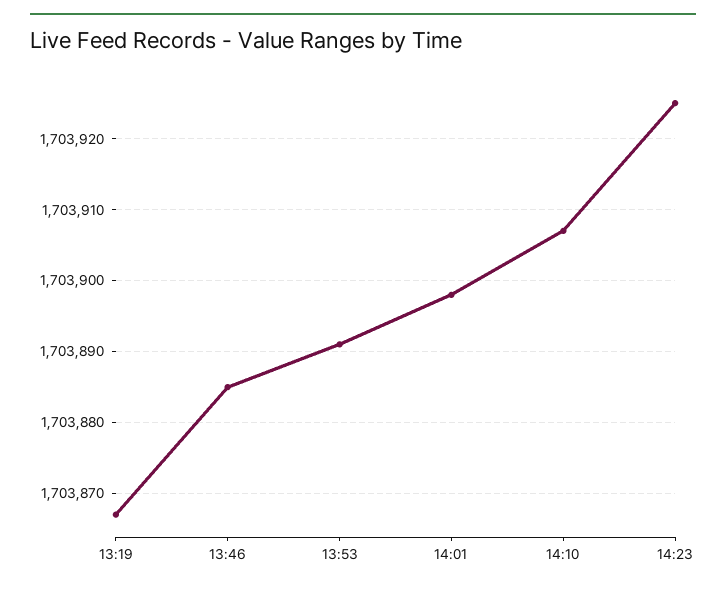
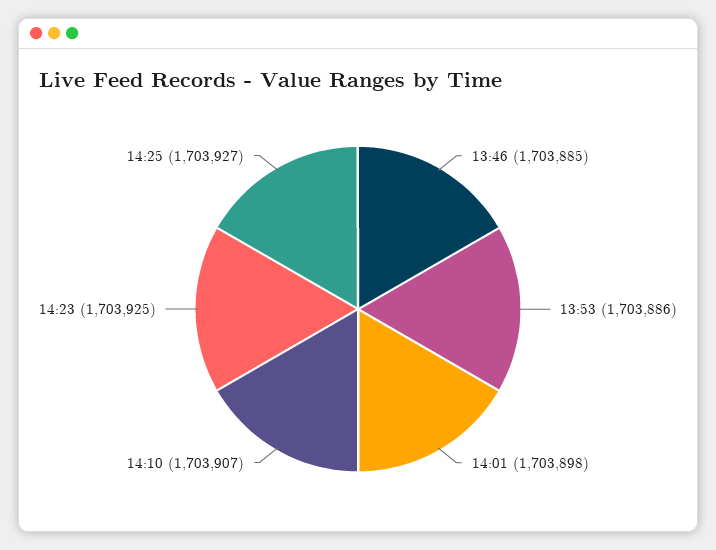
13:19: 1703867 -> none
13:53: 1703891 -> 1703886
14:25: none -> 1703927

